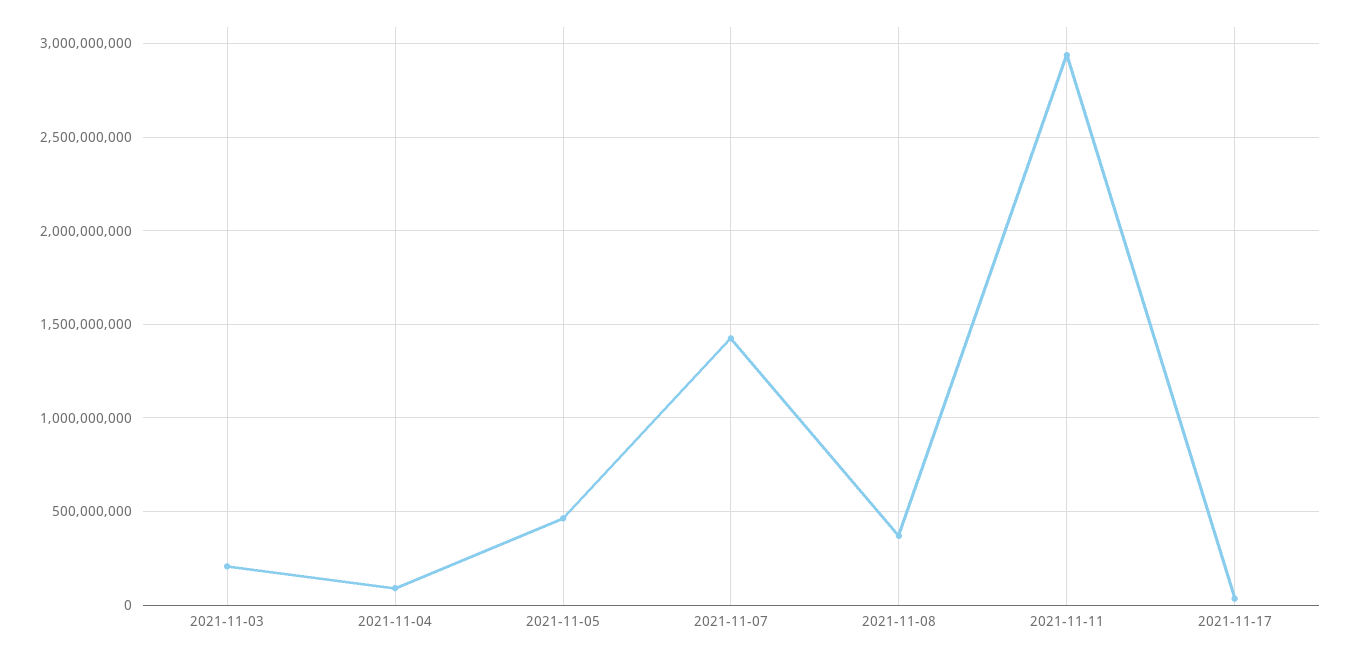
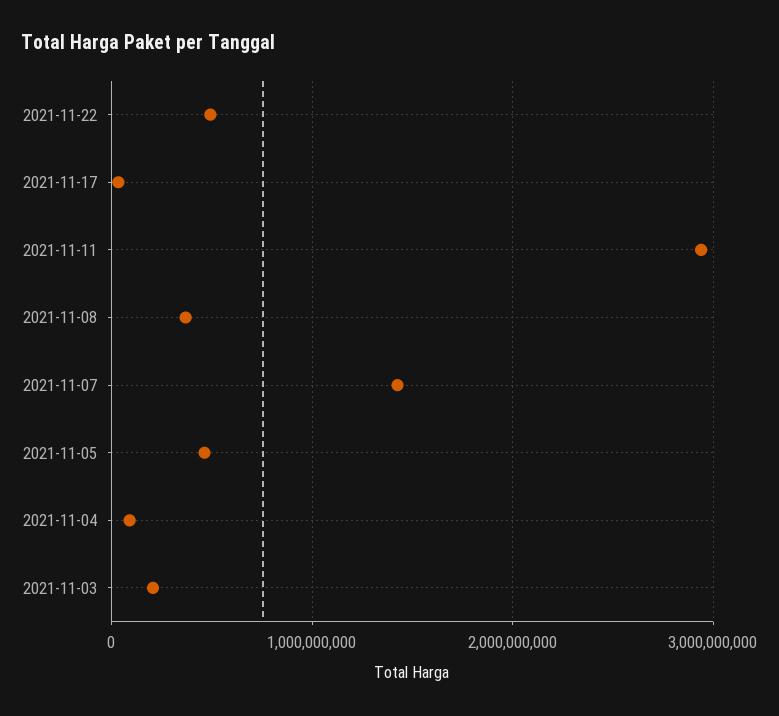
2021-11-22: none -> 500000000

